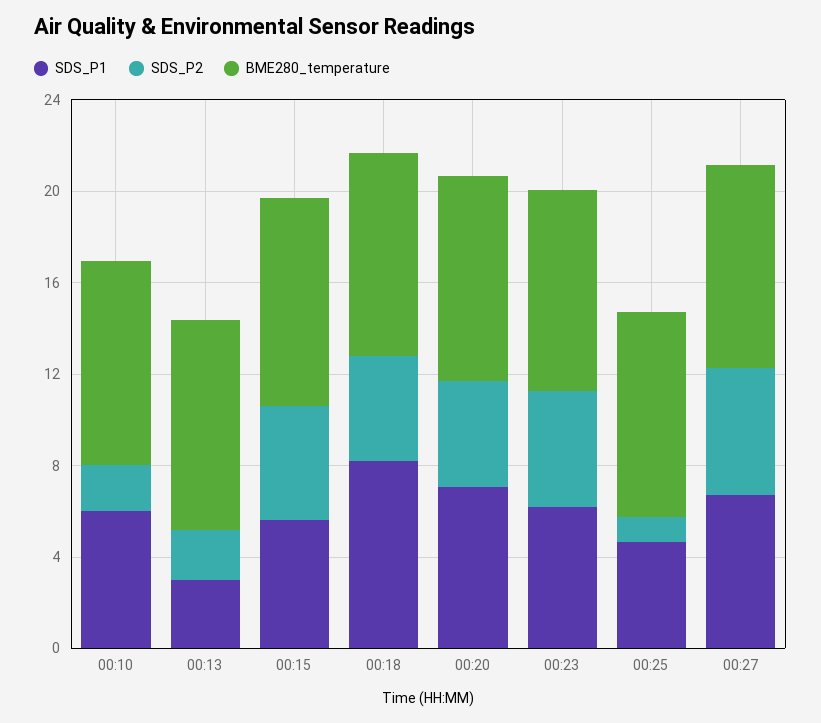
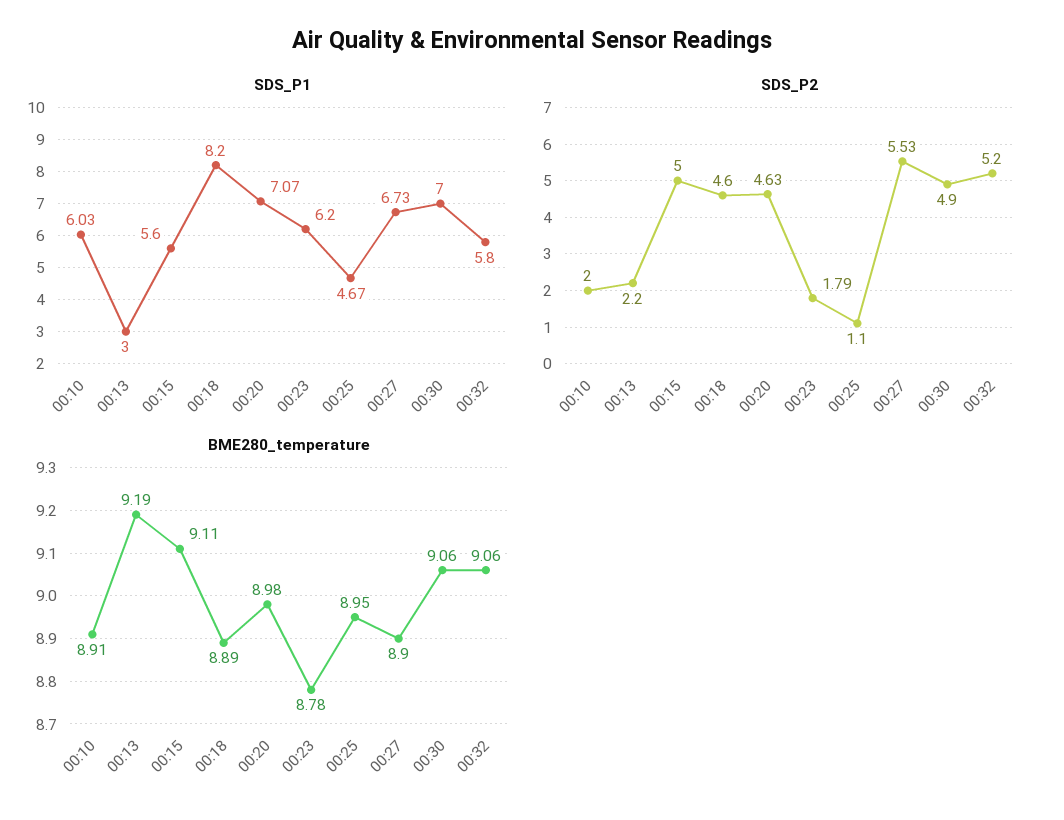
SDS_P2, 00:23: 5 -> 1.79
SDS_P1, 00:30: none -> 7
SDS_P1, 00:32: none -> 5.8
SDS_P2, 00:30: none -> 4.9
SDS_P2, 00:32: none -> 5.2
BME280_temperature, 00:30: none -> 9.06
BME280_temperature, 00:32: none -> 9.06

